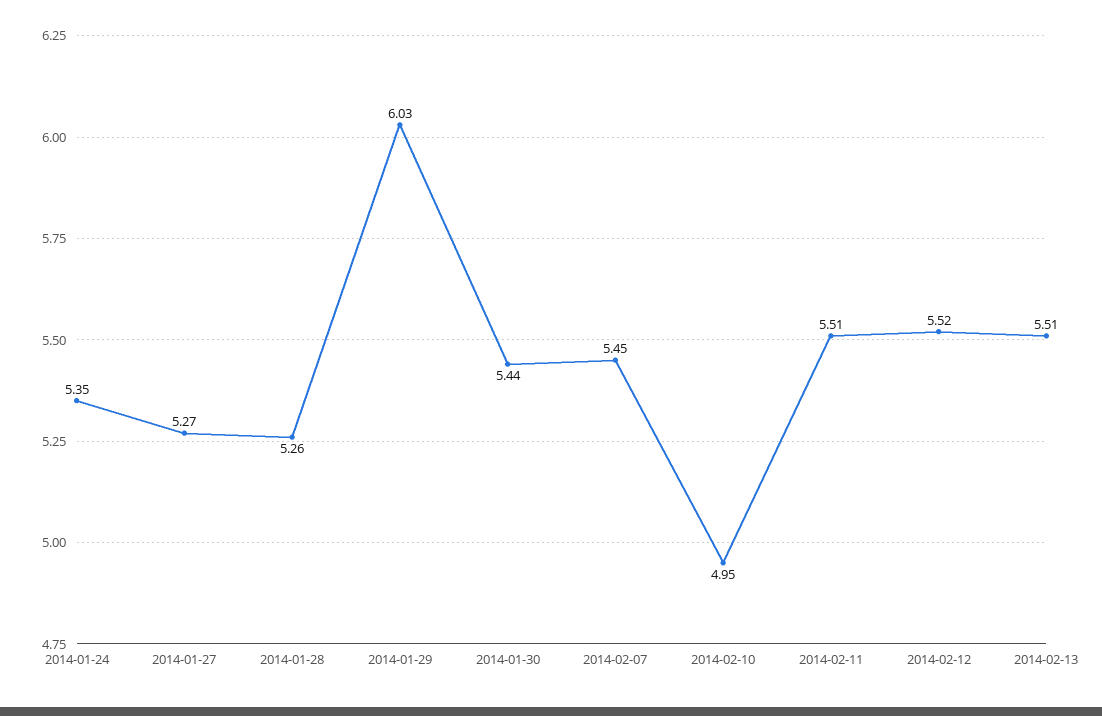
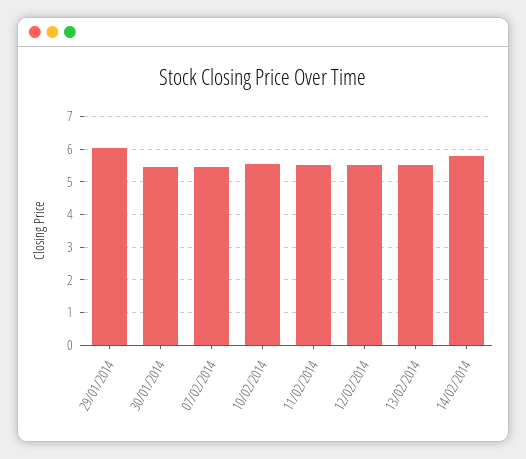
2014-01-24: 5.35 -> none
2014-01-27: 5.27 -> none
2014-01-28: 5.26 -> none
2014-02-10: 4.95 -> 5.6
14/02/2014: none -> 5.8

